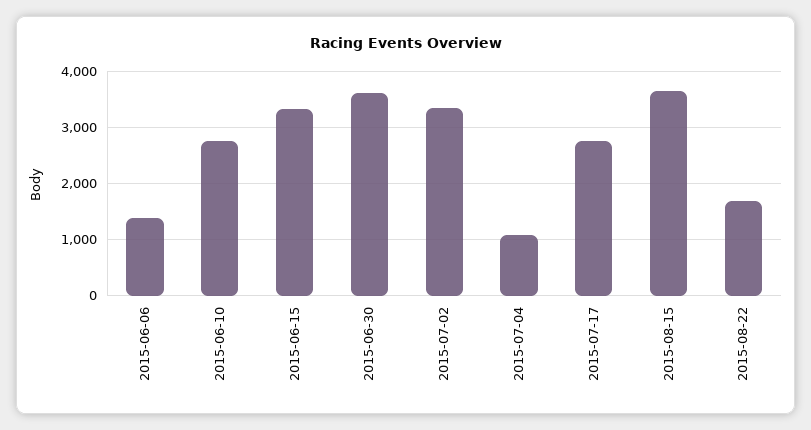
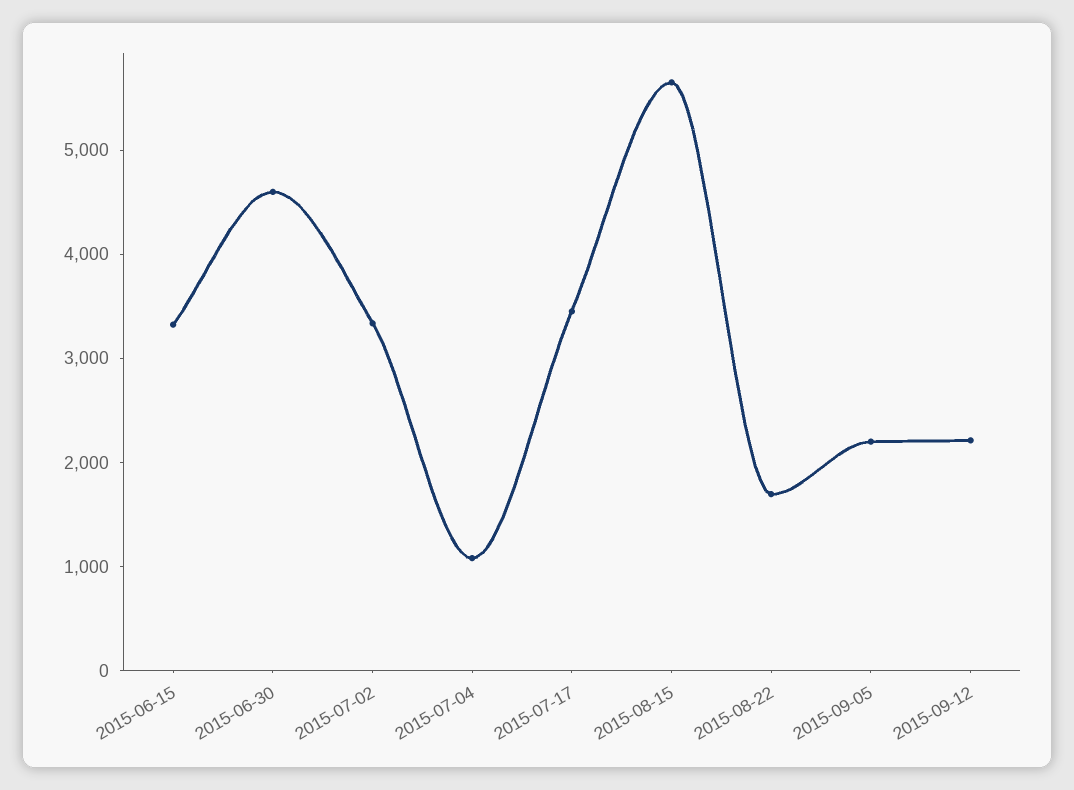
2015-06-06: 1400 -> none
2015-06-10: 2800 -> none
2015-06-30: 3600 -> 4600
2015-07-17: 2800 -> 3400
2015-08-15: 3600 -> 5600
2015-09-05: none -> 2200
2015-09-12: none -> 2200

